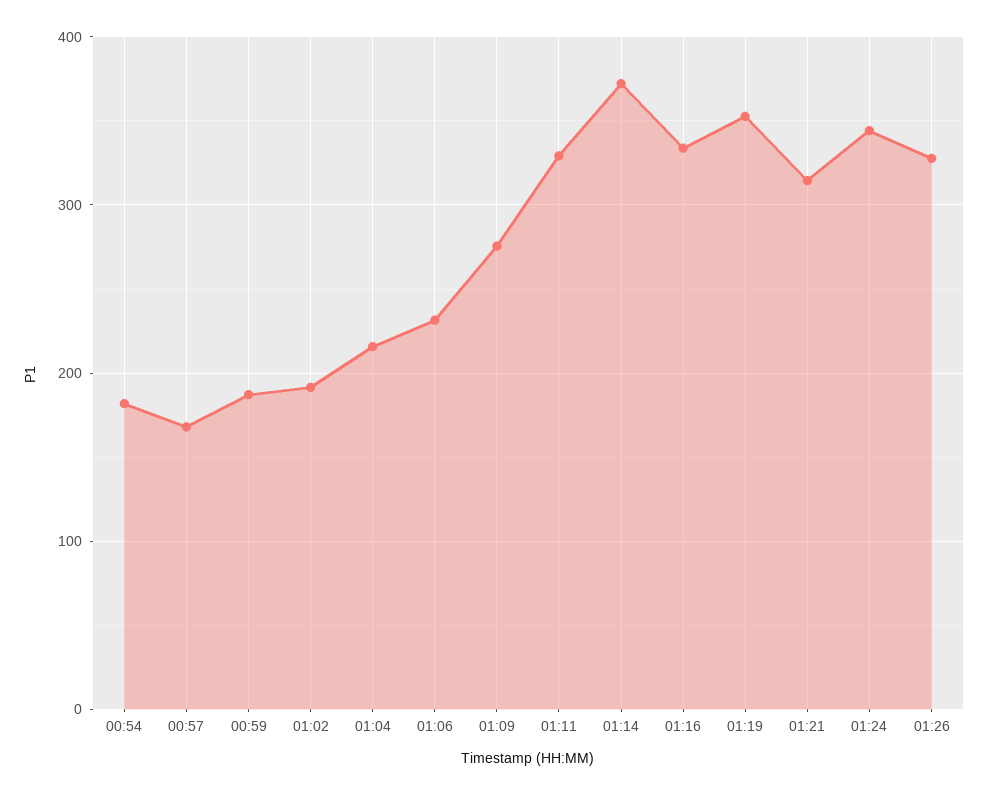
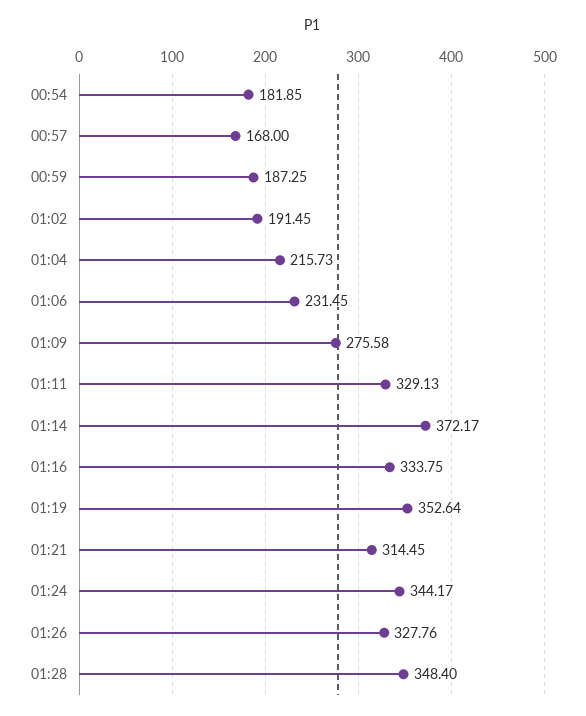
01:28: none -> 348.4

